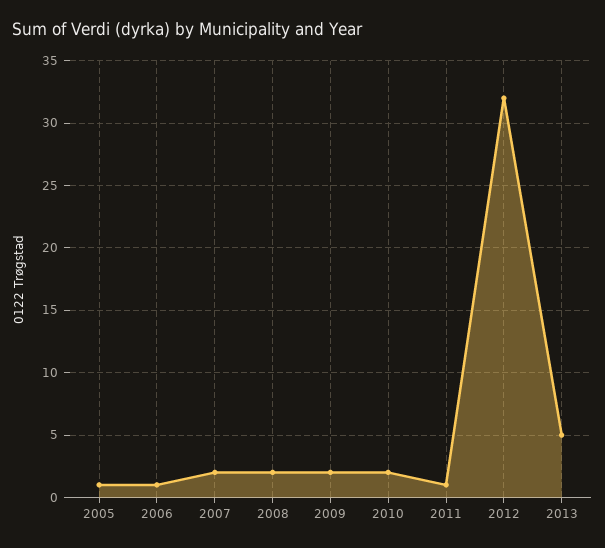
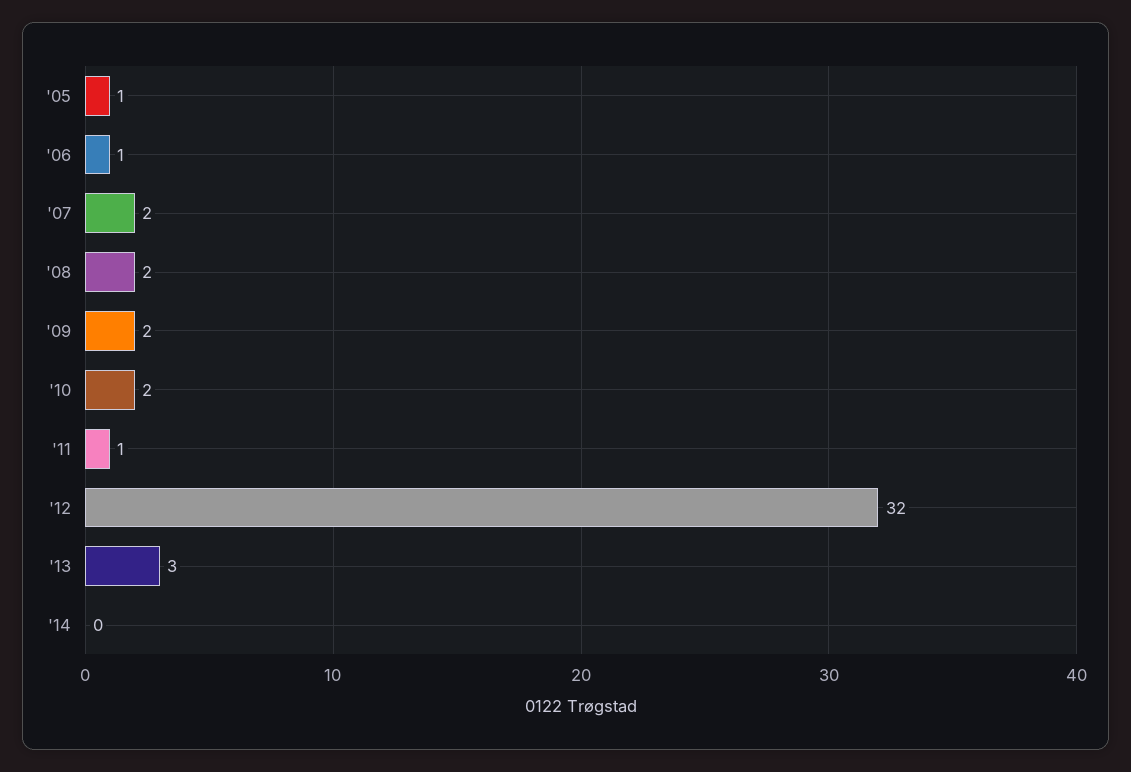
2013: 5 -> 3
'14: none -> 0

